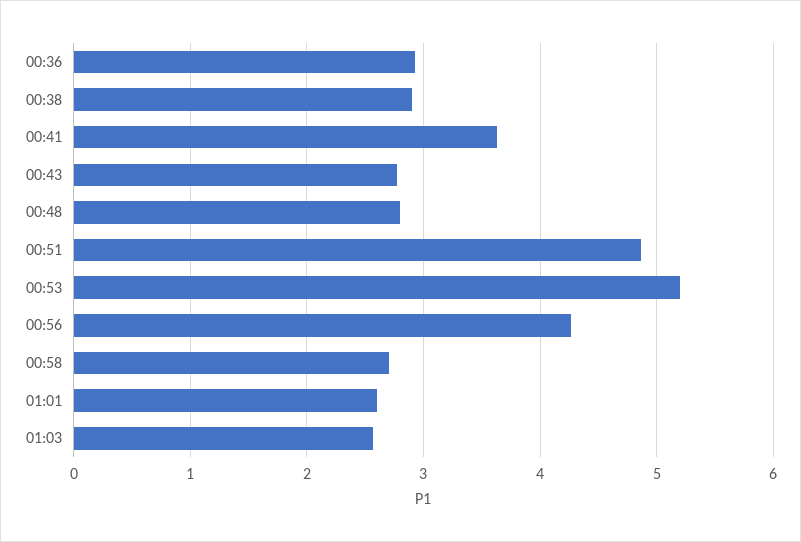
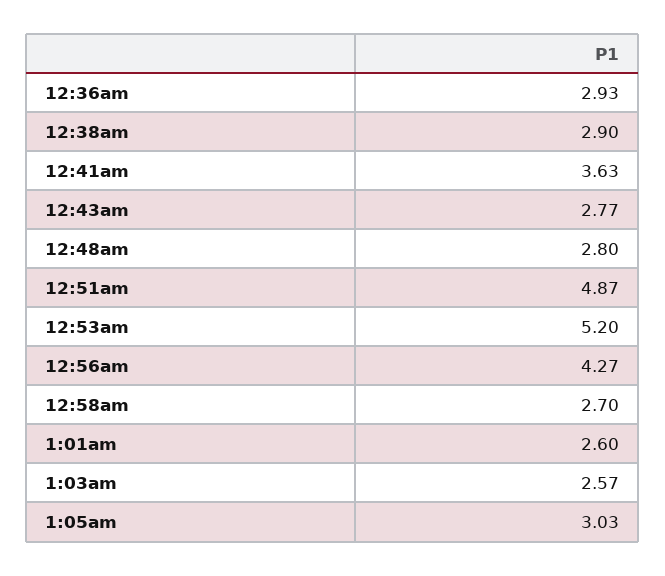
1:05am: none -> 3.03

